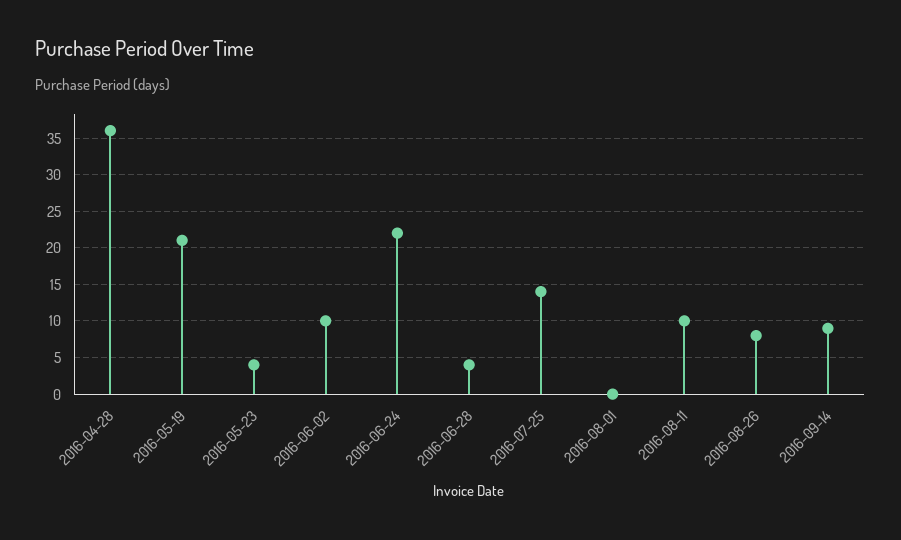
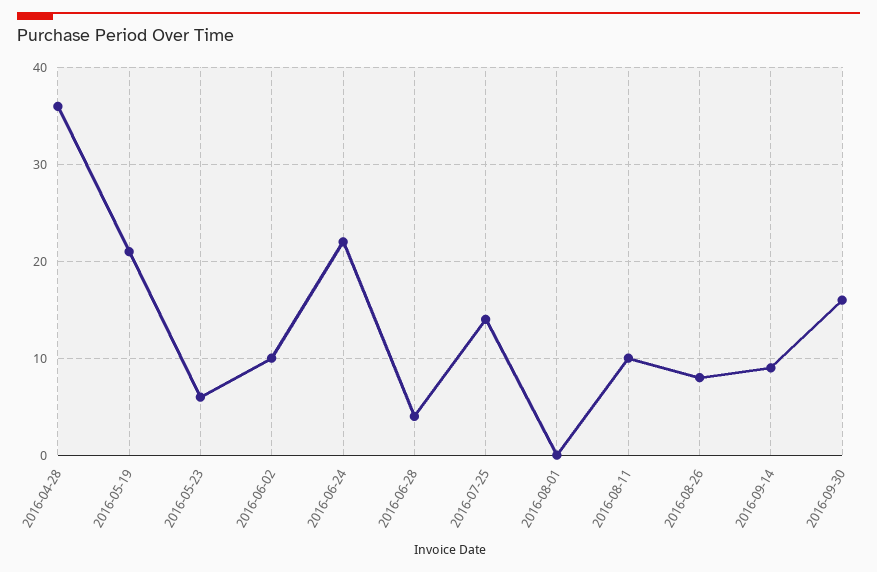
2016-05-23: 4 -> 6
2016-09-30: none -> 16

